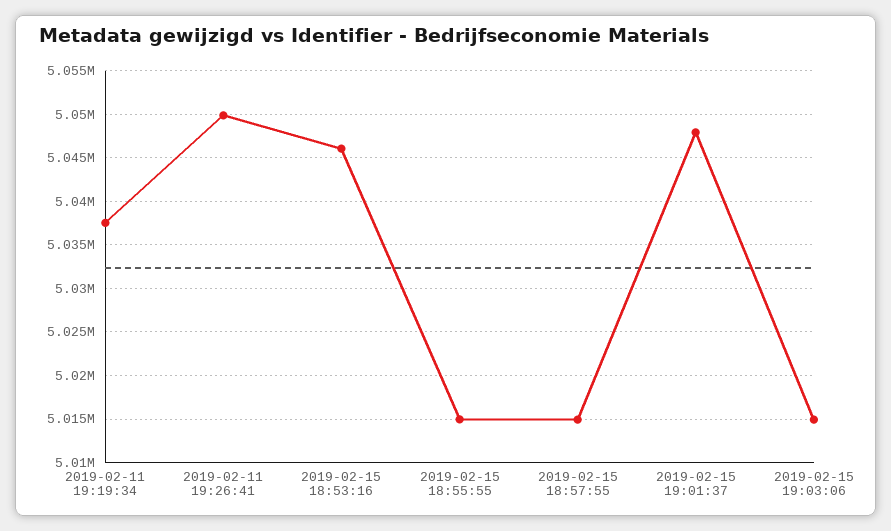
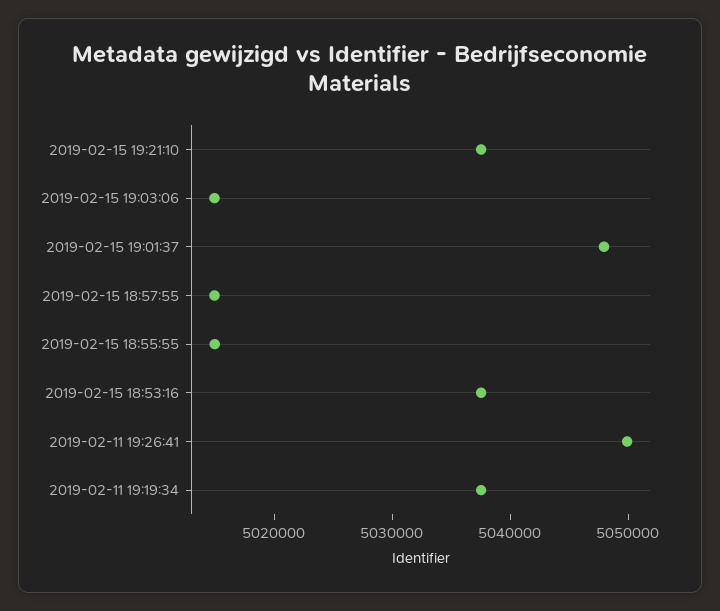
2019-02-15 18:53:16: 5046000 -> 5038000
2019-02-15 19:21:10: none -> 5038000

